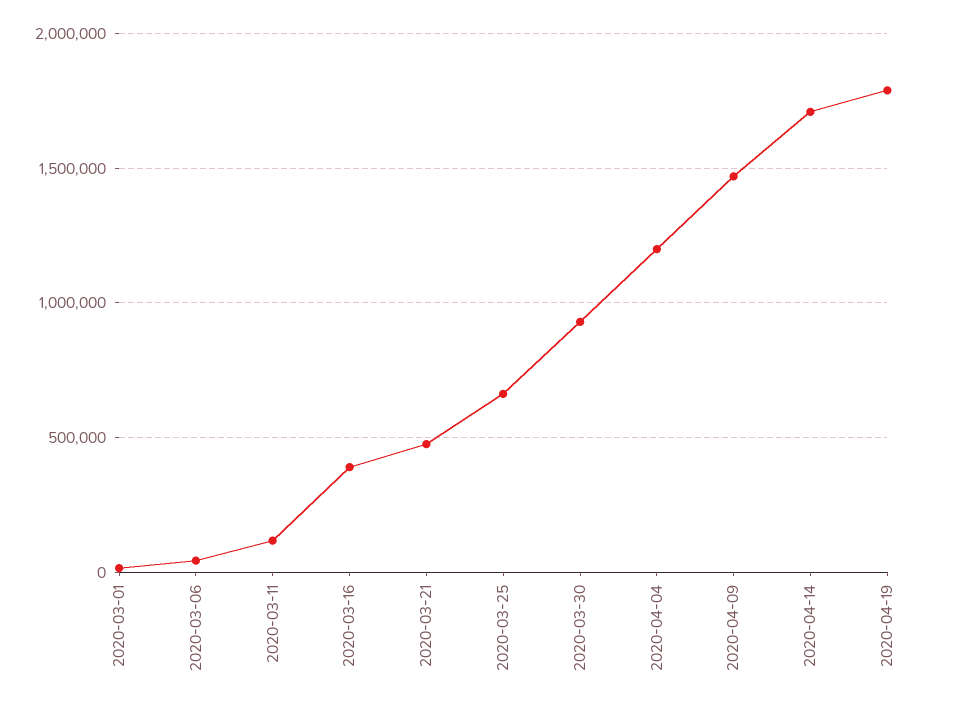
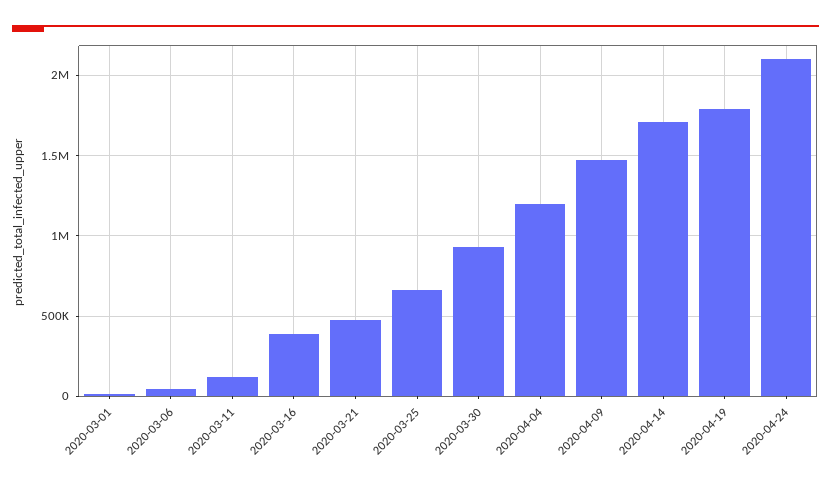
2020-04-24: none -> 2100000

